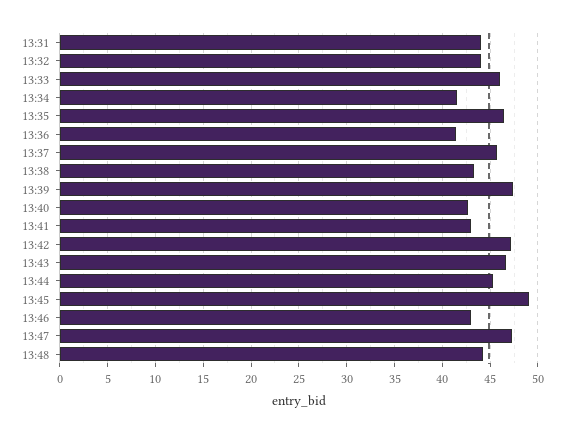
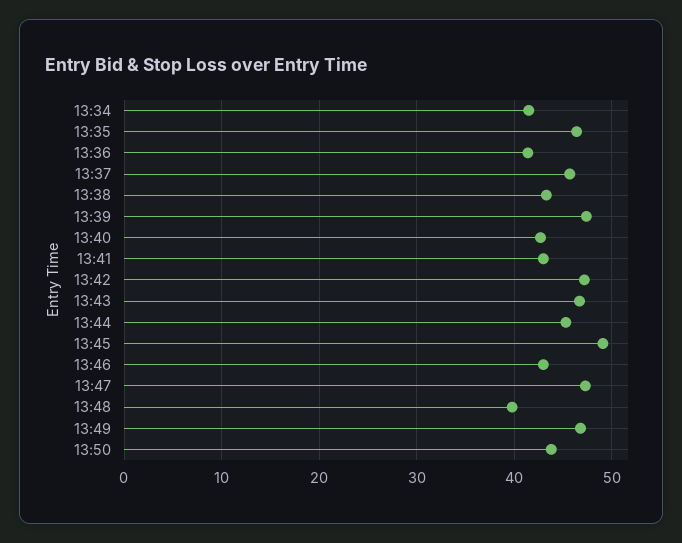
13:31: 44 -> none
13:32: 44 -> none
13:33: 46 -> none
13:48: 44 -> 40
13:49: none -> 47
13:50: none -> 44

